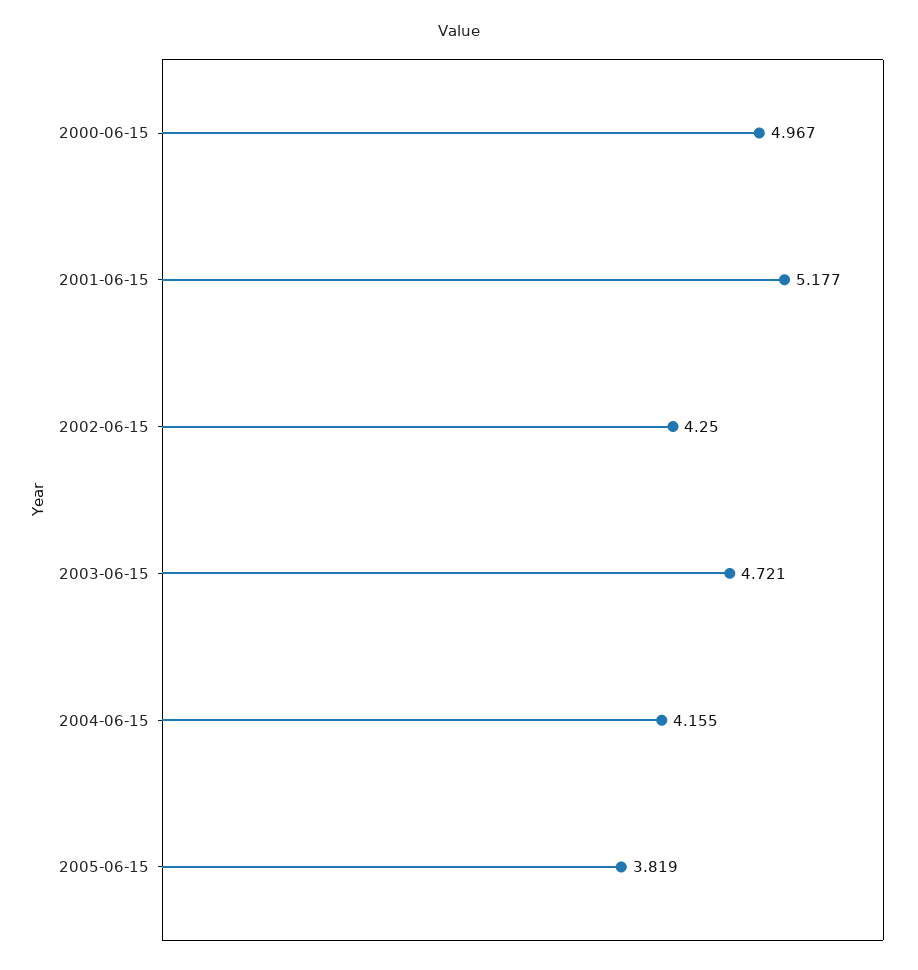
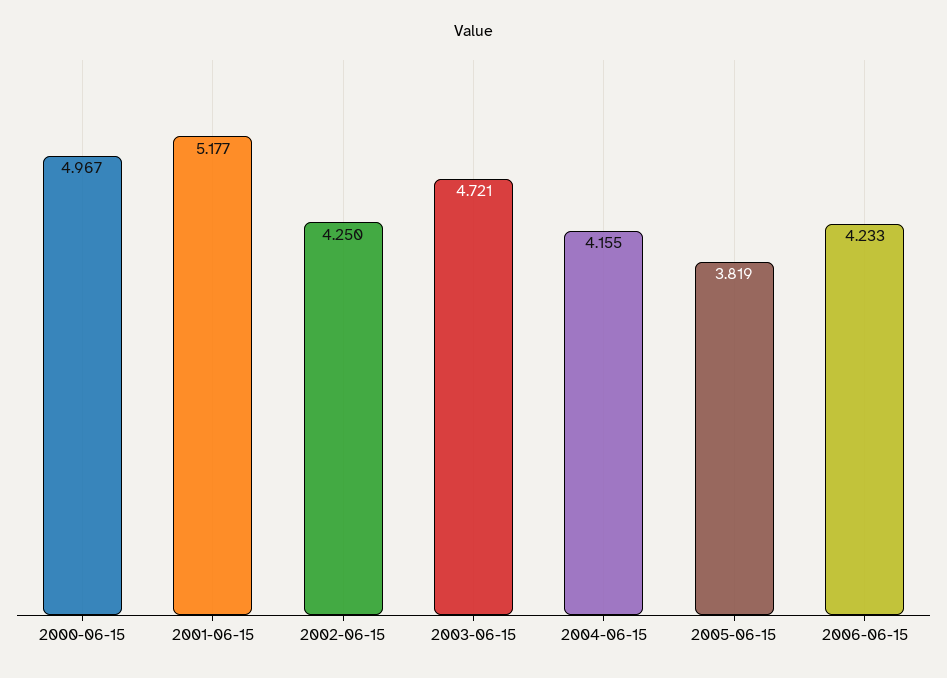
2006-06-15: none -> 4.233

